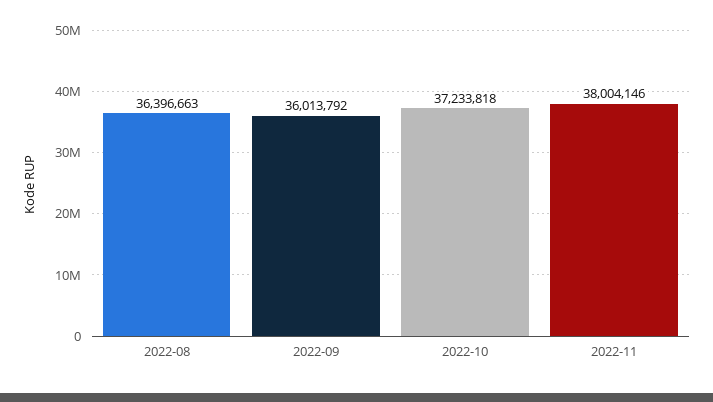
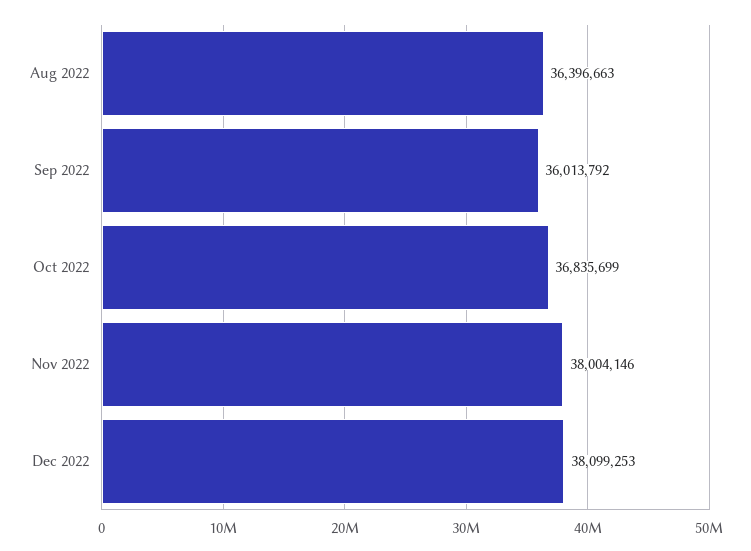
2022-10: 37233818 -> 36835699
Dec 2022: none -> 38099253

